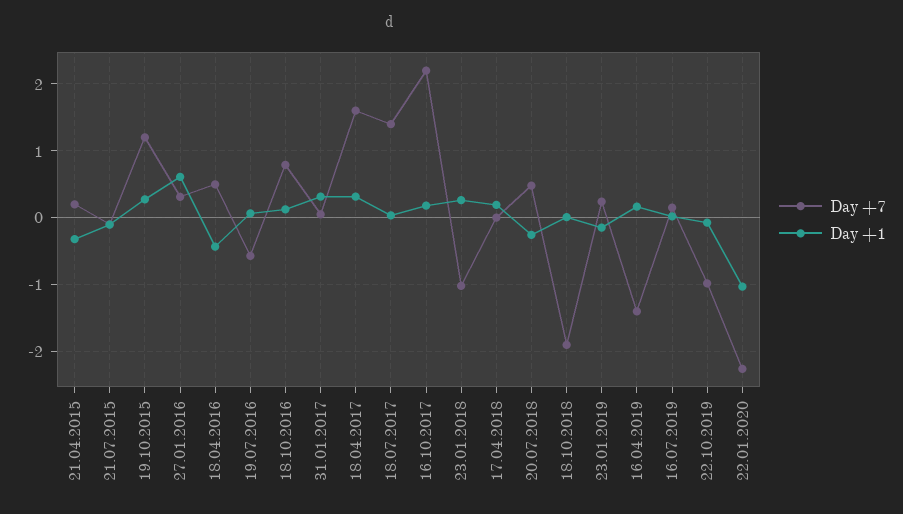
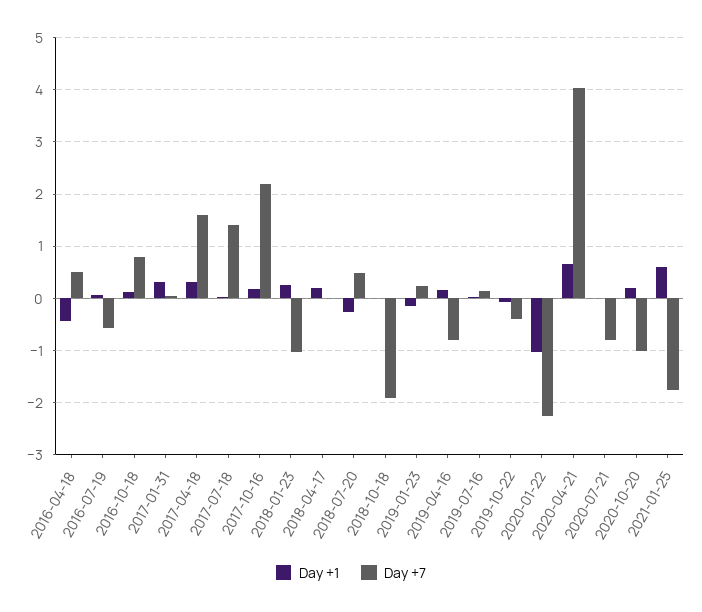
Day +7, 21.04.2015: 0.2 -> none
Day +1, 21.04.2015: -0.3 -> none
Day +7, 21.07.2015: -0.1 -> none
Day +1, 21.07.2015: -0.1 -> none
Day +7, 19.10.2015: 1.2 -> none
Day +1, 19.10.2015: 0.3 -> none
Day +7, 27.01.2016: 0.3 -> none
Day +1, 27.01.2016: 0.6 -> none
Day +7, 16.04.2019: -1.4 -> -0.8
Day +7, 22.10.2019: -1 -> -0.4
Day +1, 2020-04-21: none -> 0.6
Day +7, 2020-04-21: none -> 4
Day +1, 2020-07-21: none -> 0
Day +7, 2020-07-21: none -> -0.8
Day +1, 2020-10-20: none -> 0.2
Day +7, 2020-10-20: none -> -1
Day +1, 2021-01-25: none -> 0.6
Day +7, 2021-01-25: none -> -1.8

